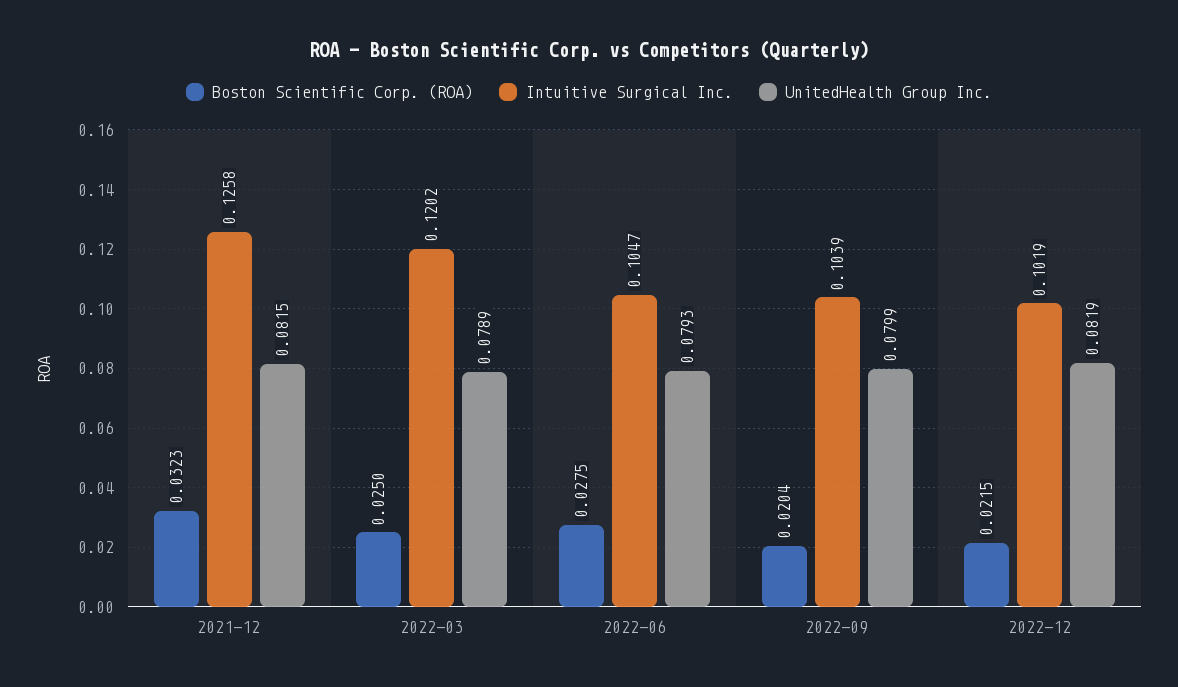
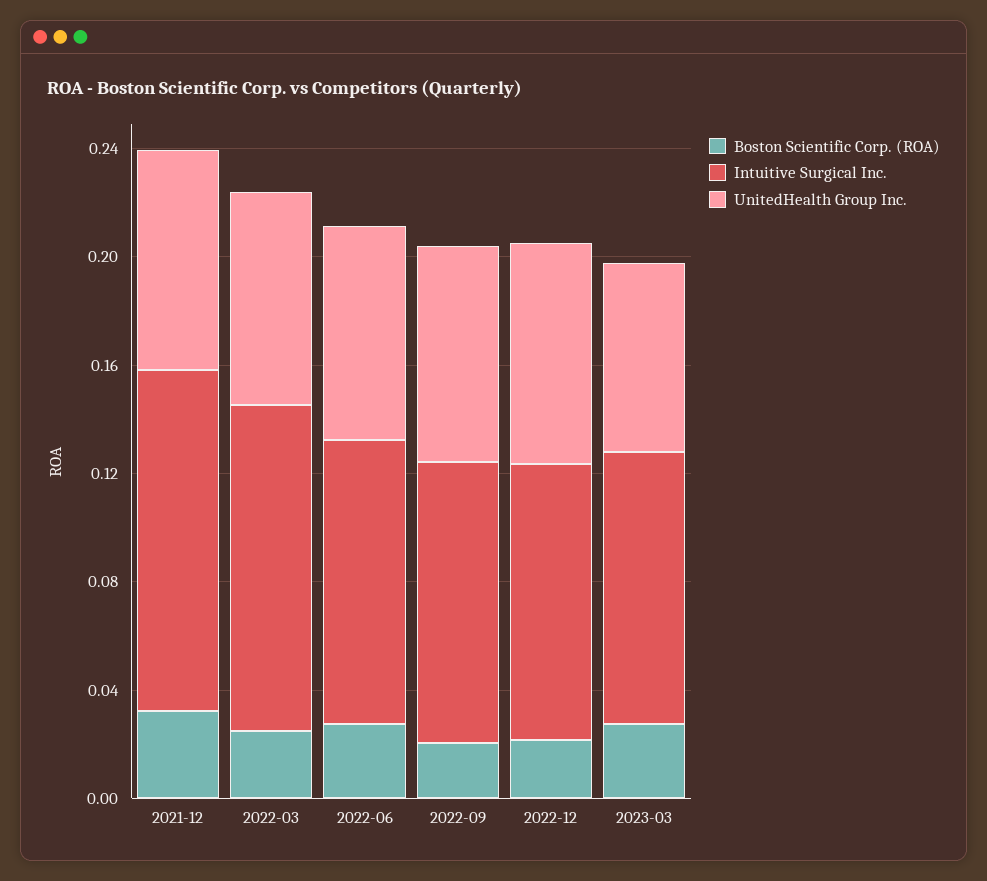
Boston Scientific Corp. (ROA), 2023-03: none -> 0.03
Intuitive Surgical Inc., 2023-03: none -> 0.1
UnitedHealth Group Inc., 2023-03: none -> 0.07

